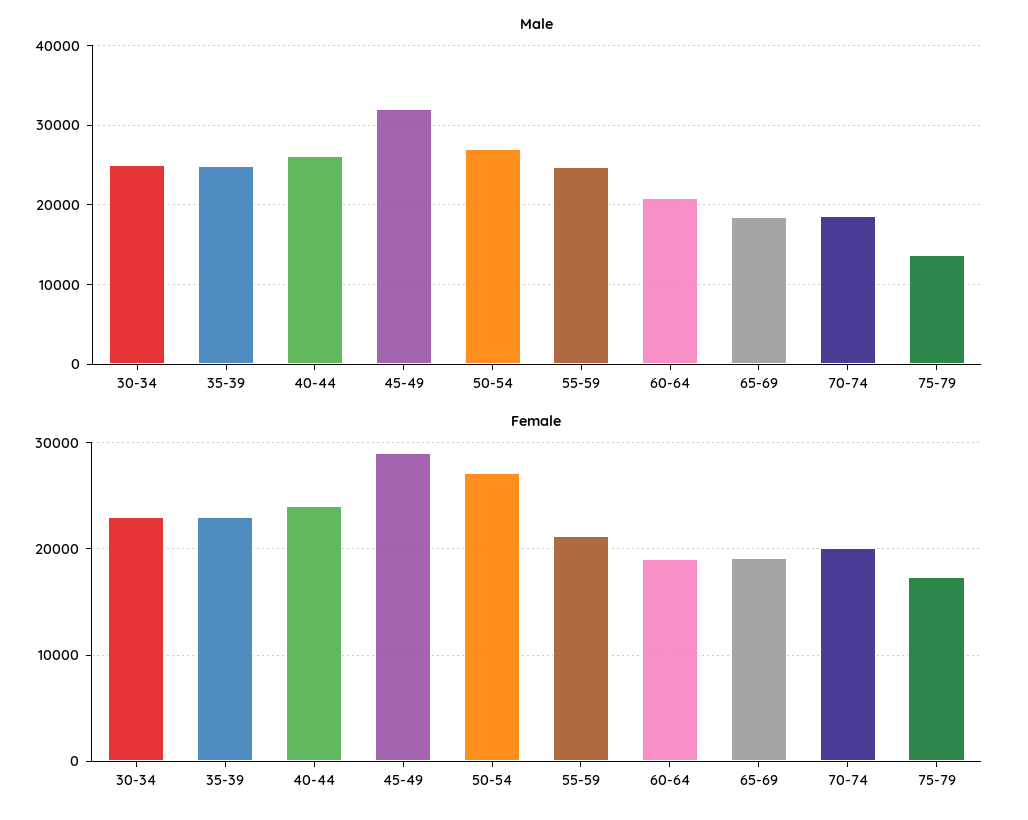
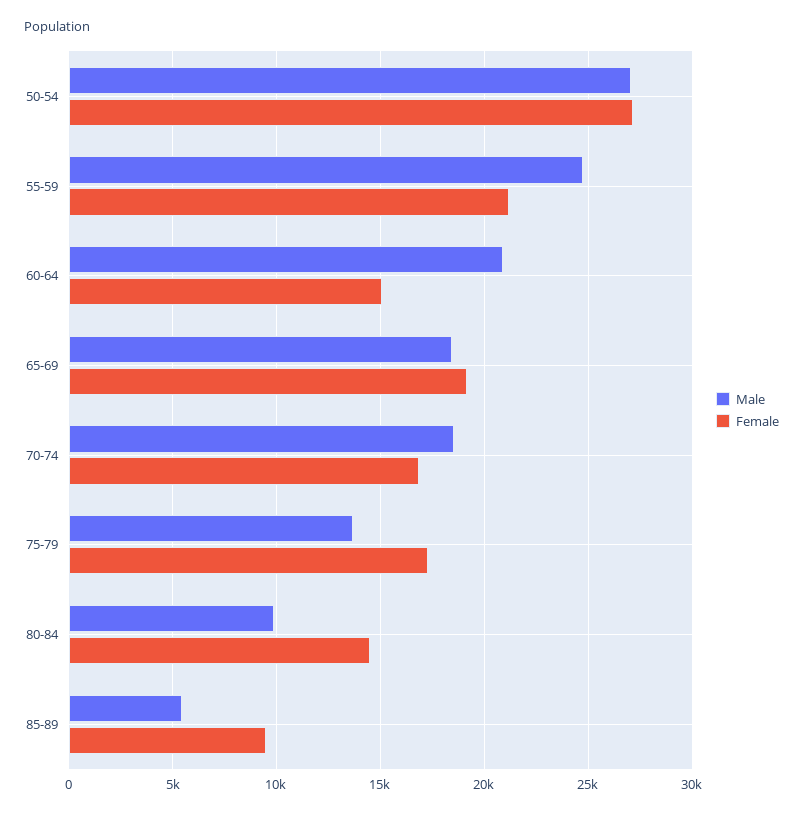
Male, 30-34: 25000 -> none
Male, 35-39: 25000 -> none
Male, 40-44: 26000 -> none
Male, 45-49: 32000 -> none
Female, 30-34: 23000 -> none
Female, 35-39: 23000 -> none
Female, 40-44: 24000 -> none
Female, 45-49: 29000 -> none
Female, 60-64: 19000 -> 15000
Female, 70-74: 20000 -> 17000
Male, 80-84: none -> 10000
Female, 80-84: none -> 14500
Male, 85-89: none -> 5500
Female, 85-89: none -> 9500

